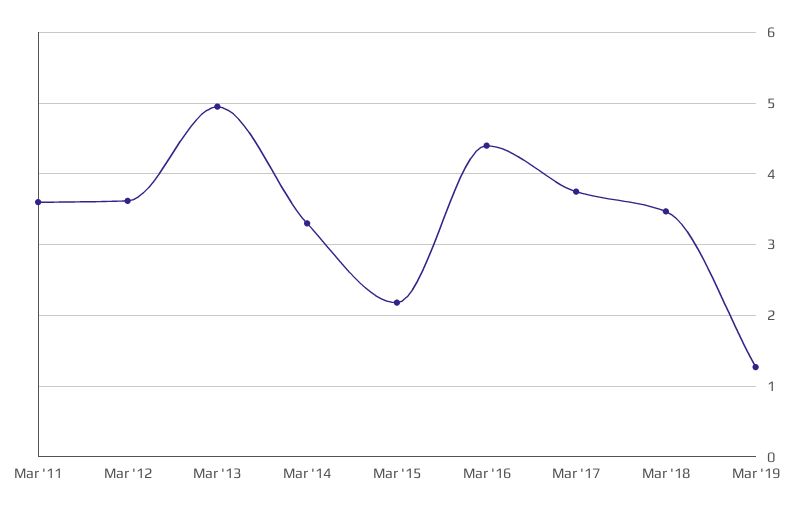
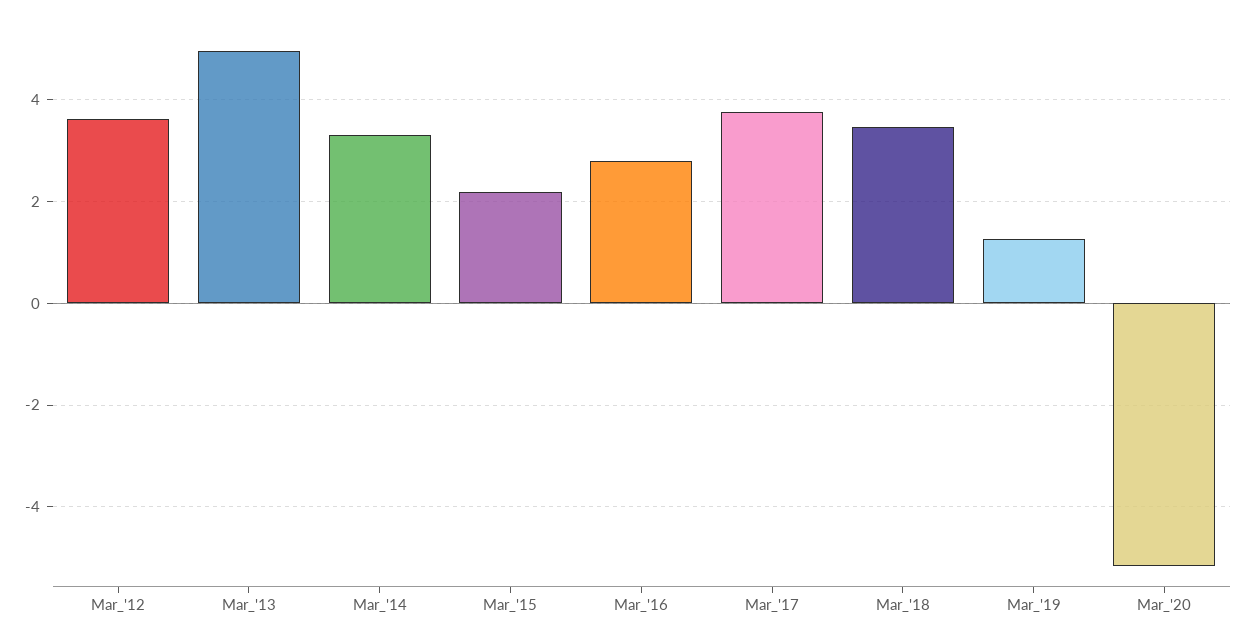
Mar '11: 3.6 -> none
Mar '16: 4.4 -> 2.8
Mar_'20: none -> -5.2

